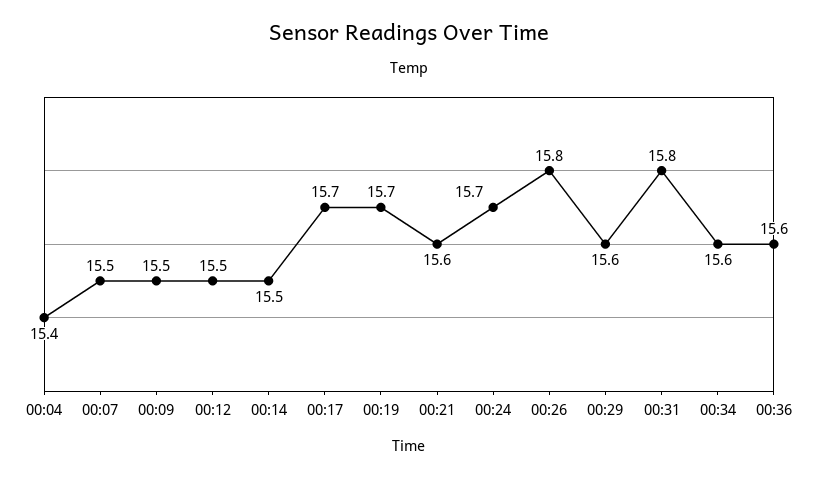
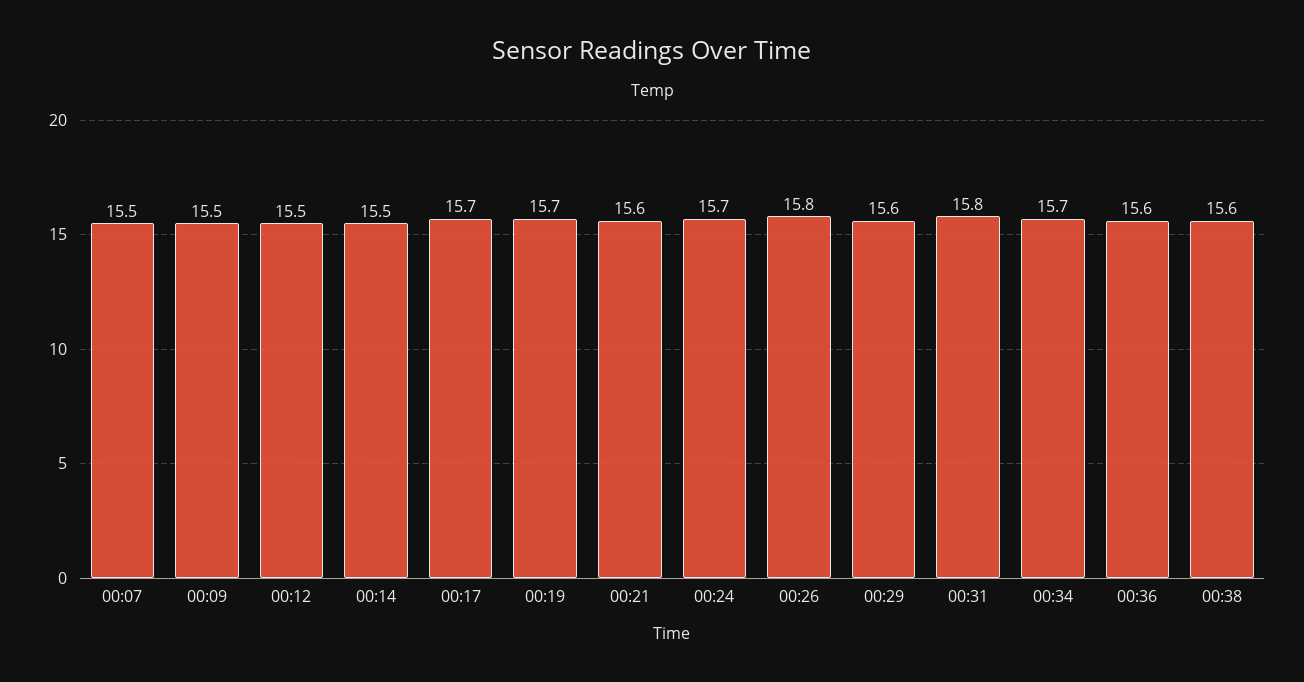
00:04: 15.4 -> none
00:34: 15.6 -> 15.7
00:38: none -> 15.6

